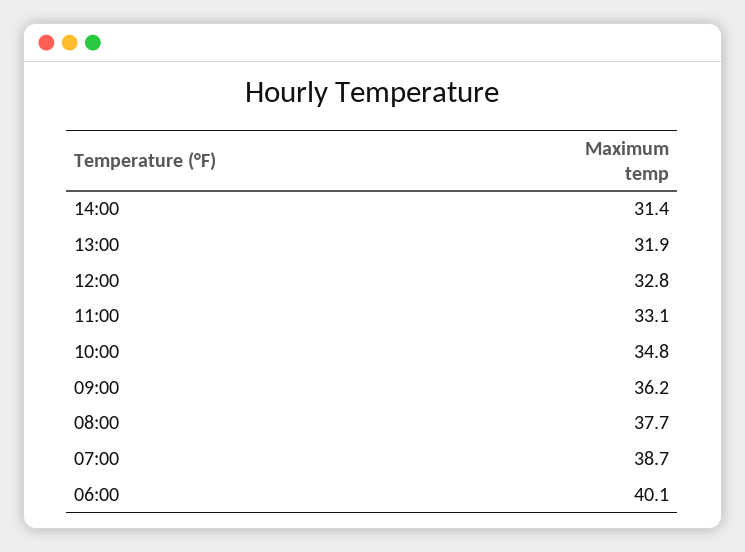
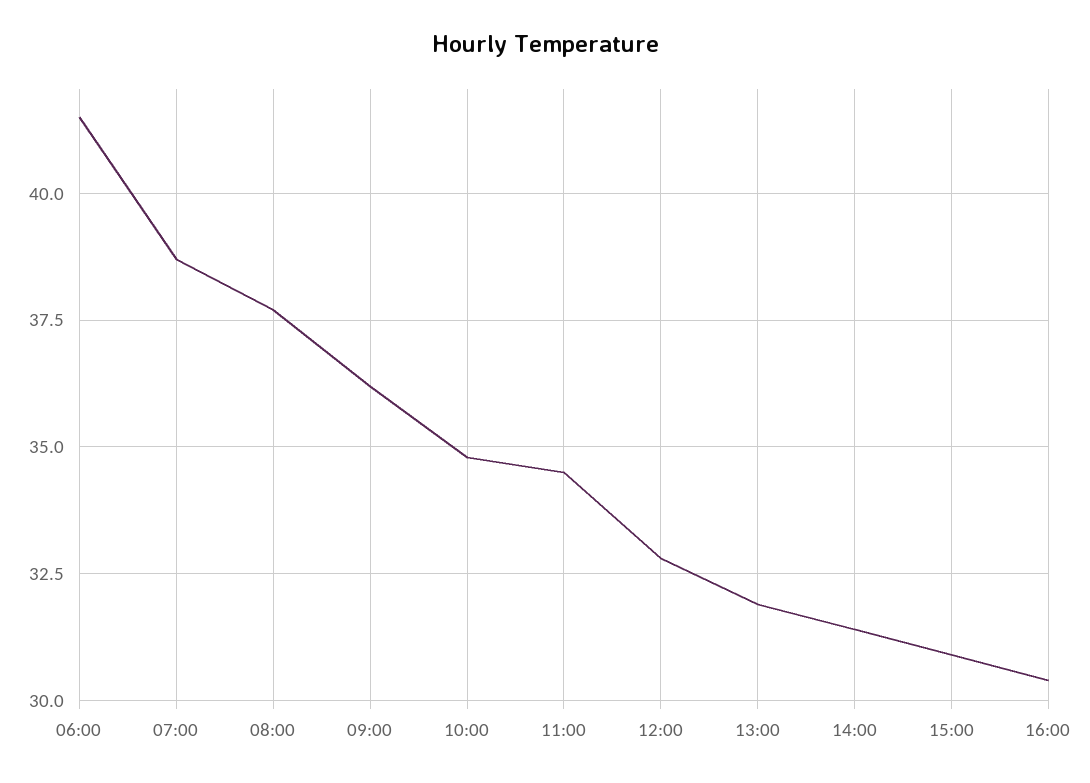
11:00: 33.1 -> 34.5
06:00: 40.1 -> 41.5
15:00: none -> 31
16:00: none -> 30.5

